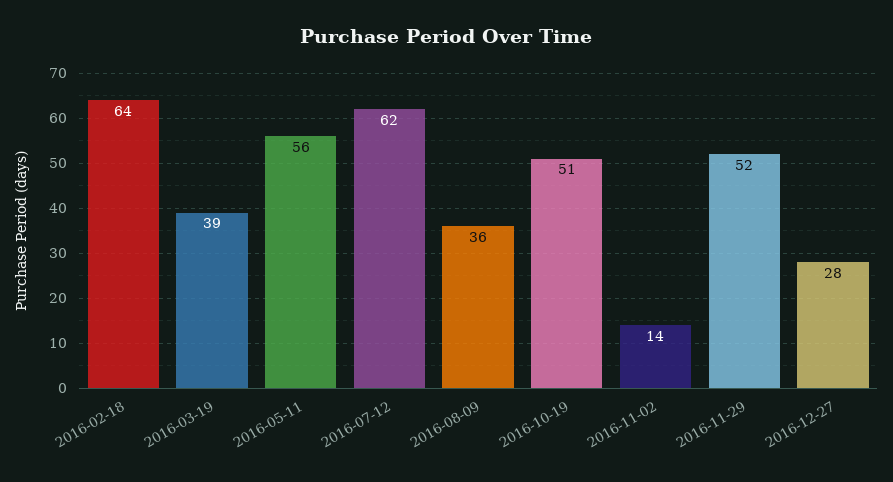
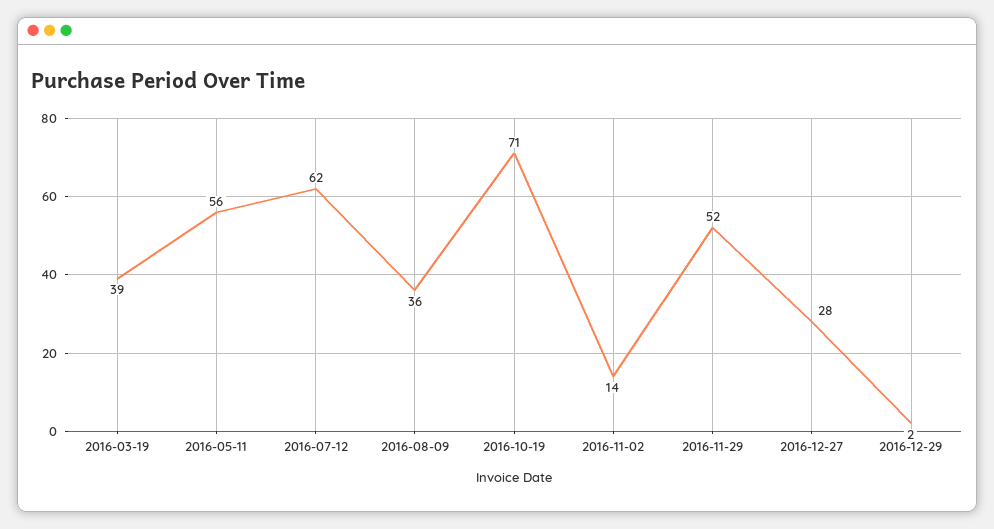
2016-02-18: 64 -> none
2016-10-19: 51 -> 71
2016-12-29: none -> 2

